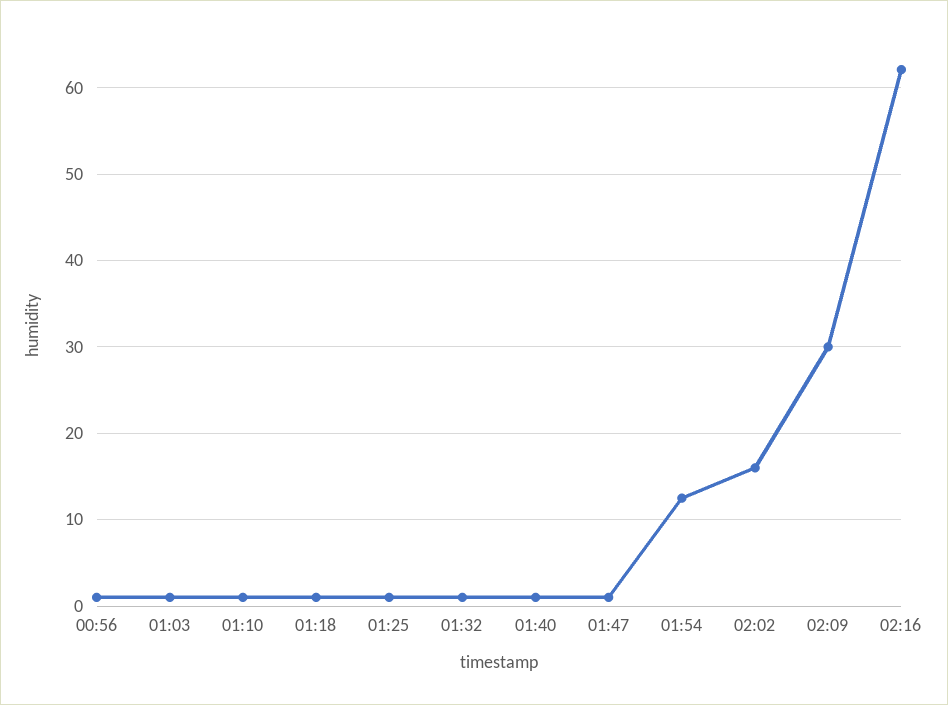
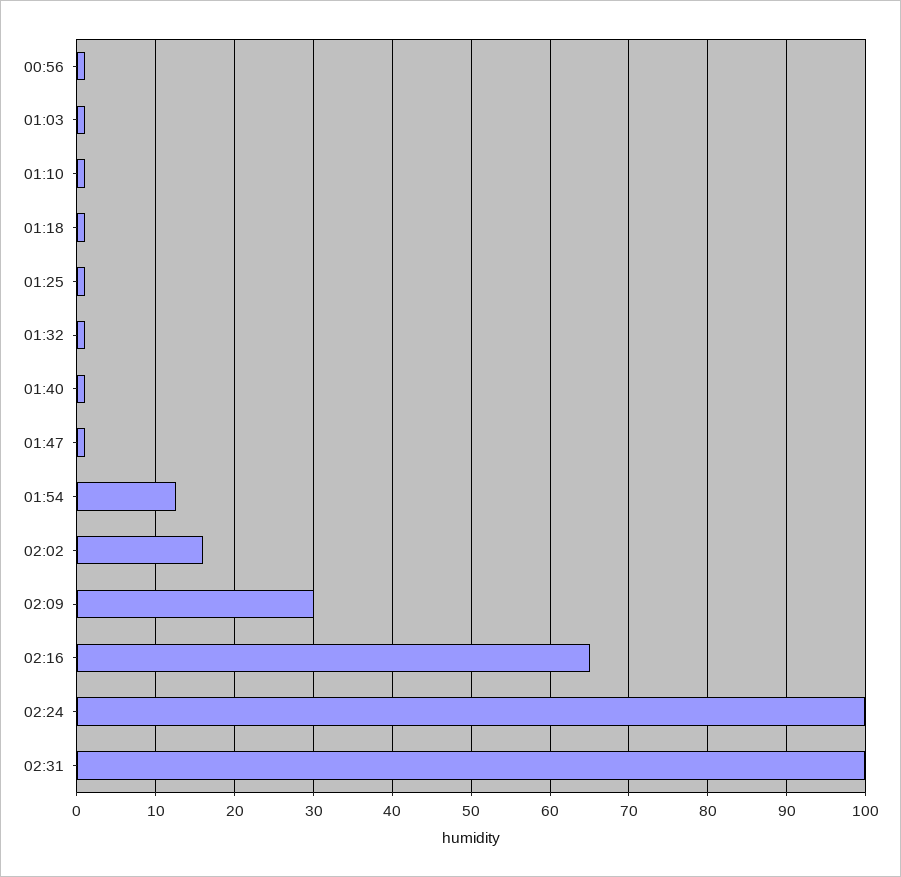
02:16: 62 -> 65
02:24: none -> 100
02:31: none -> 100

